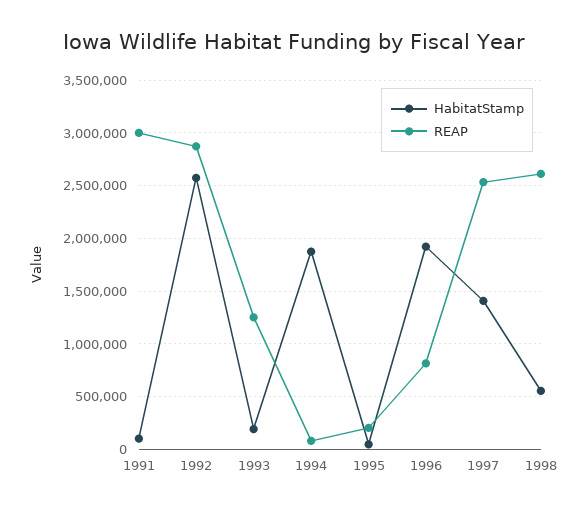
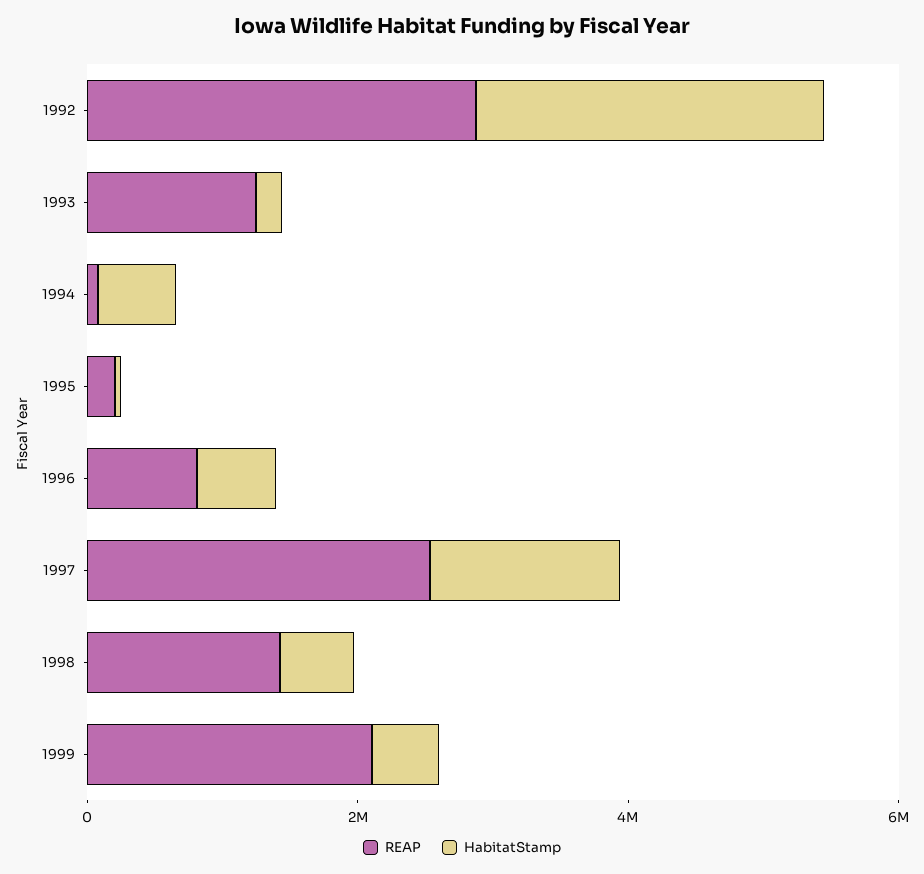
HabitatStamp, 1991: 100000 -> none
REAP, 1991: 3000000 -> none
HabitatStamp, 1994: 1900000 -> 500000
HabitatStamp, 1996: 1900000 -> 500000
REAP, 1998: 2600000 -> 1500000
REAP, 1999: none -> 2000000
HabitatStamp, 1999: none -> 500000

